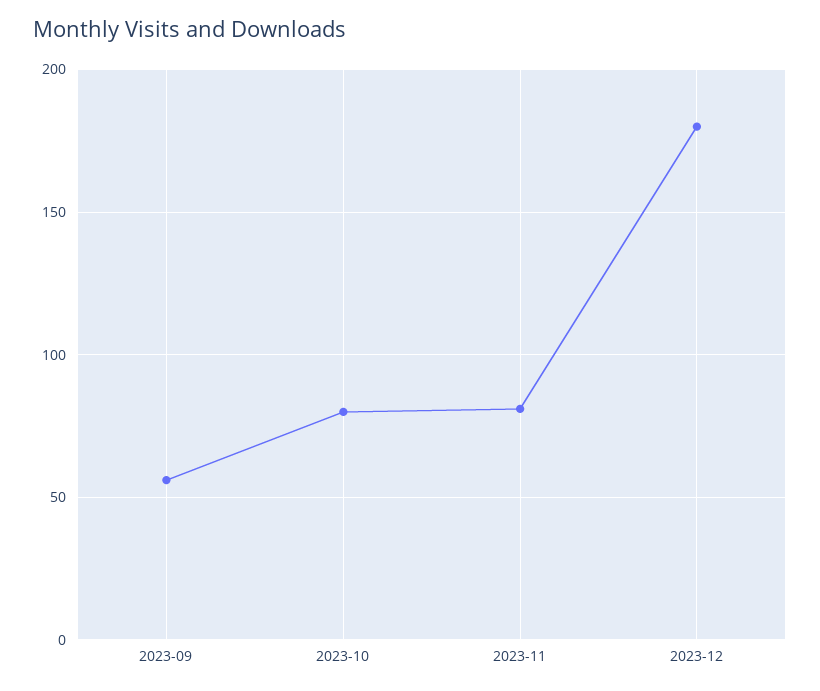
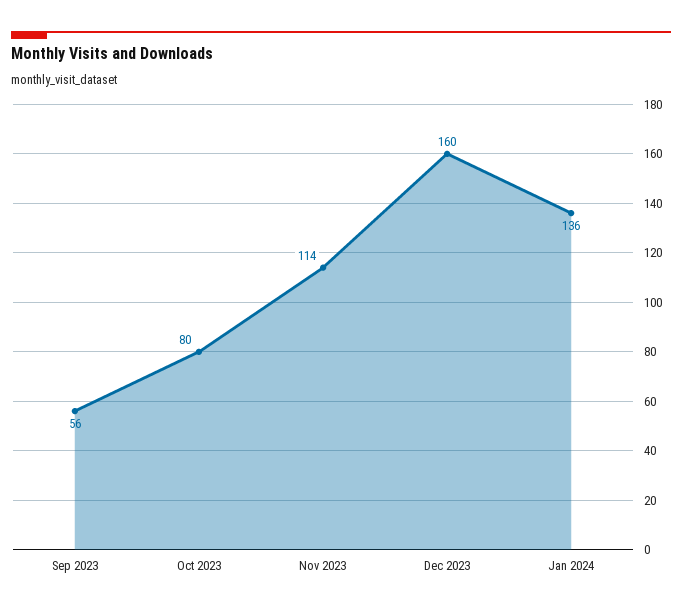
2023-11: 80 -> 114
2023-12: 180 -> 160
Jan 2024: none -> 136

